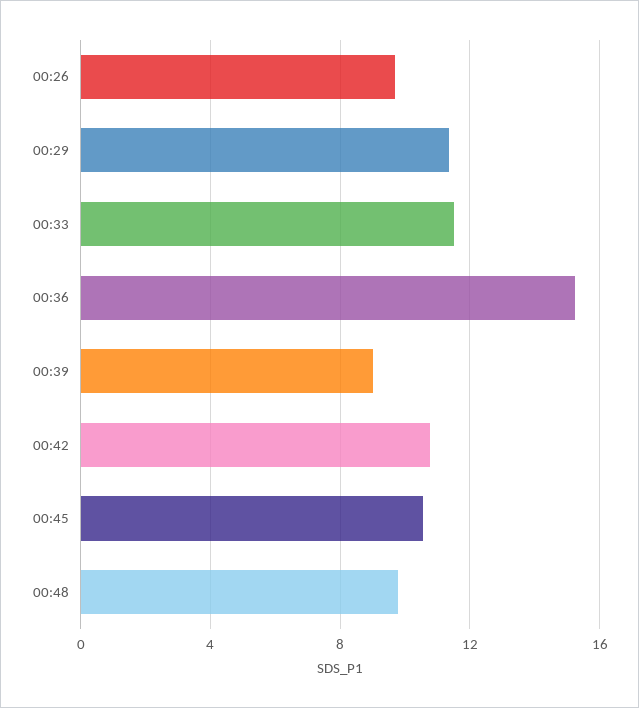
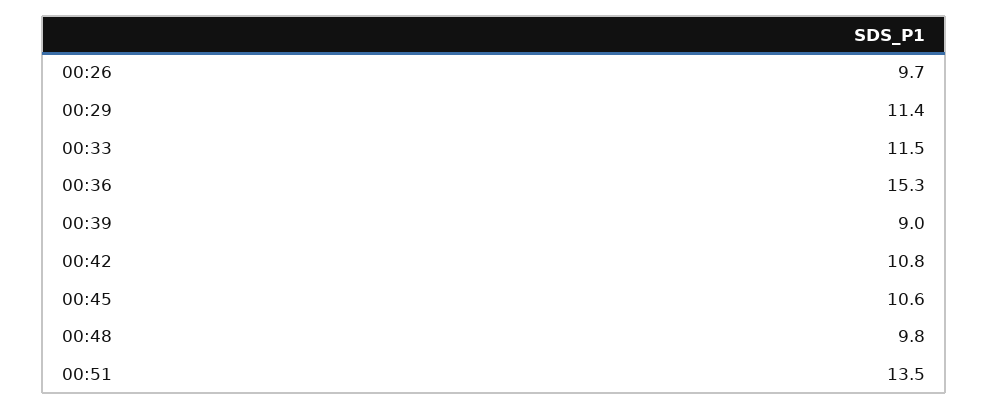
00:51: none -> 13.5

